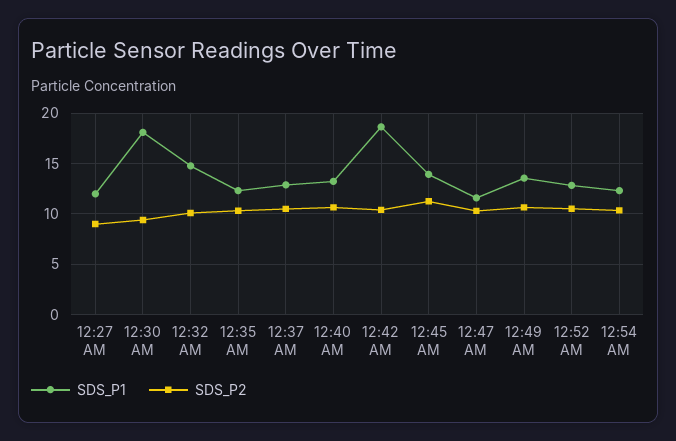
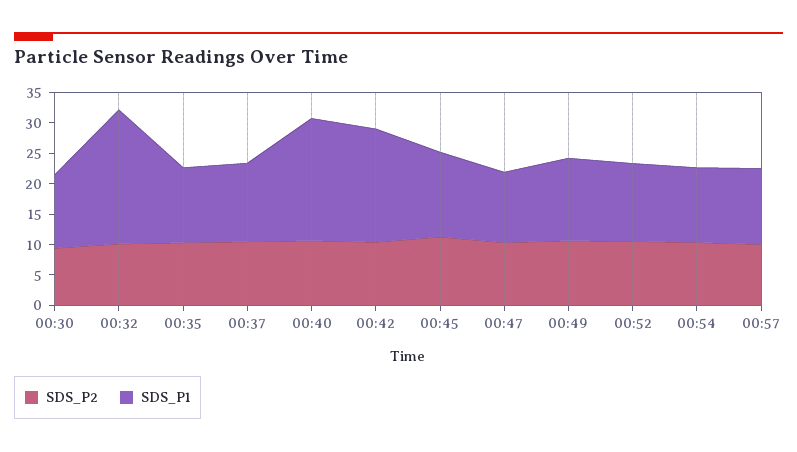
SDS_P1, 12:27 AM: 12 -> none
SDS_P2, 12:27 AM: 9 -> none
SDS_P1, 12:30 AM: 18 -> 12.5
SDS_P1, 12:32 AM: 15 -> 22.5
SDS_P1, 12:40 AM: 13 -> 20
SDS_P2, 00:57: none -> 10
SDS_P1, 00:57: none -> 12.5

